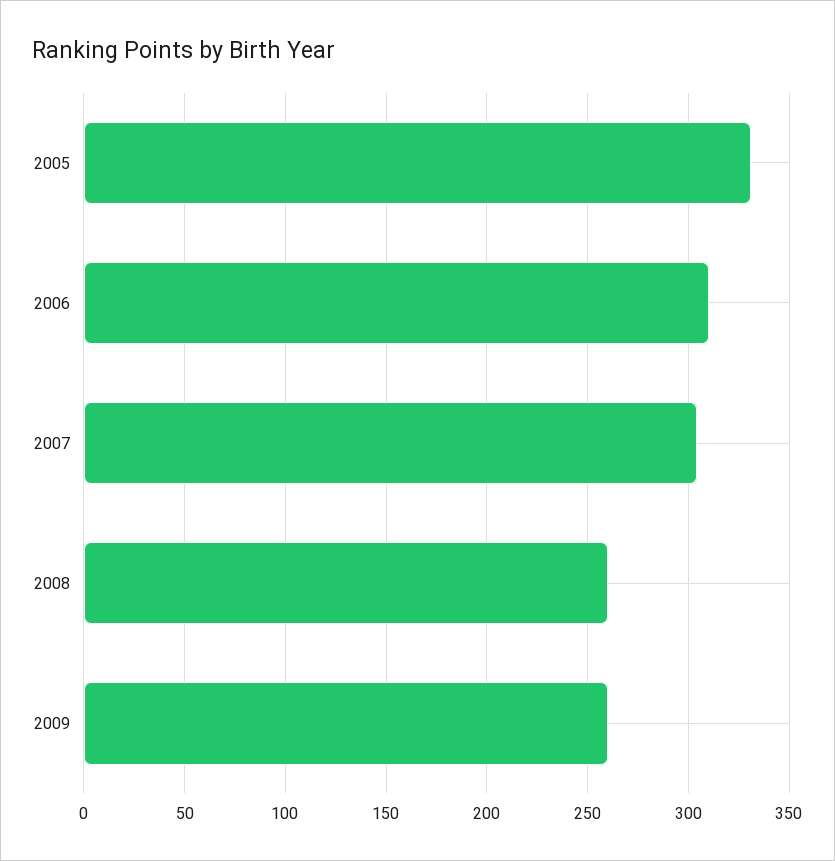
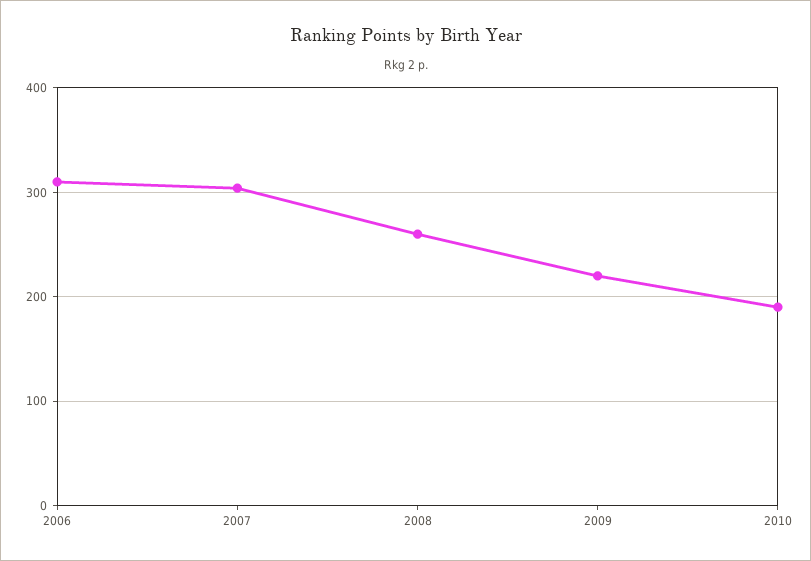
2005: 330 -> none
2009: 260 -> 220
2010: none -> 190

